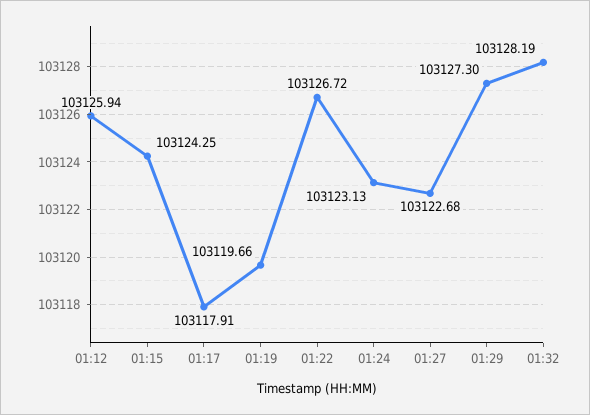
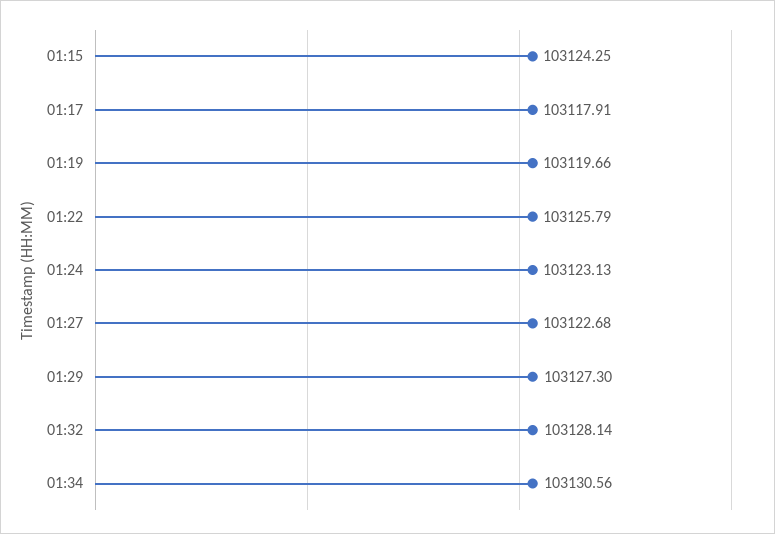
01:12: 103125.94 -> none
01:22: 103126.72 -> 103125.79
01:32: 103128.19 -> 103128.14
01:34: none -> 103130.56

